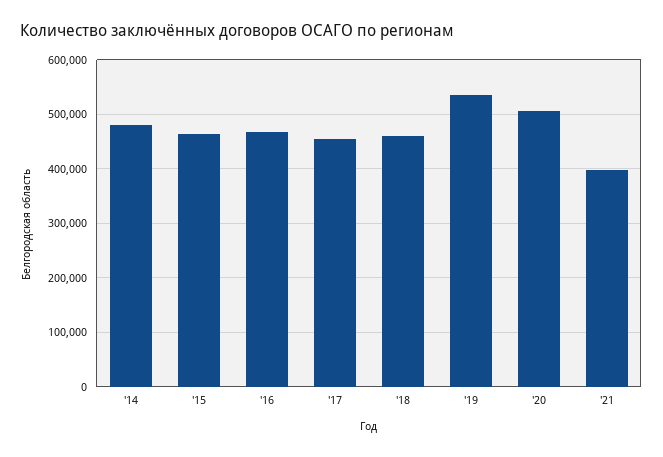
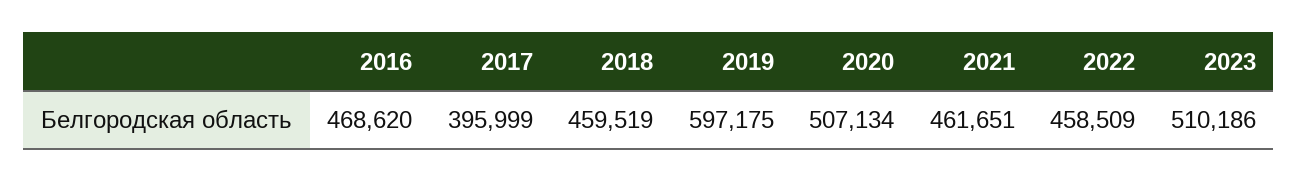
'14: 480000 -> none
'15: 460000 -> none
'17: 460000 -> 395999
'19: 540000 -> 597175
'21: 400000 -> 461651
2022: none -> 458509
2023: none -> 510186

